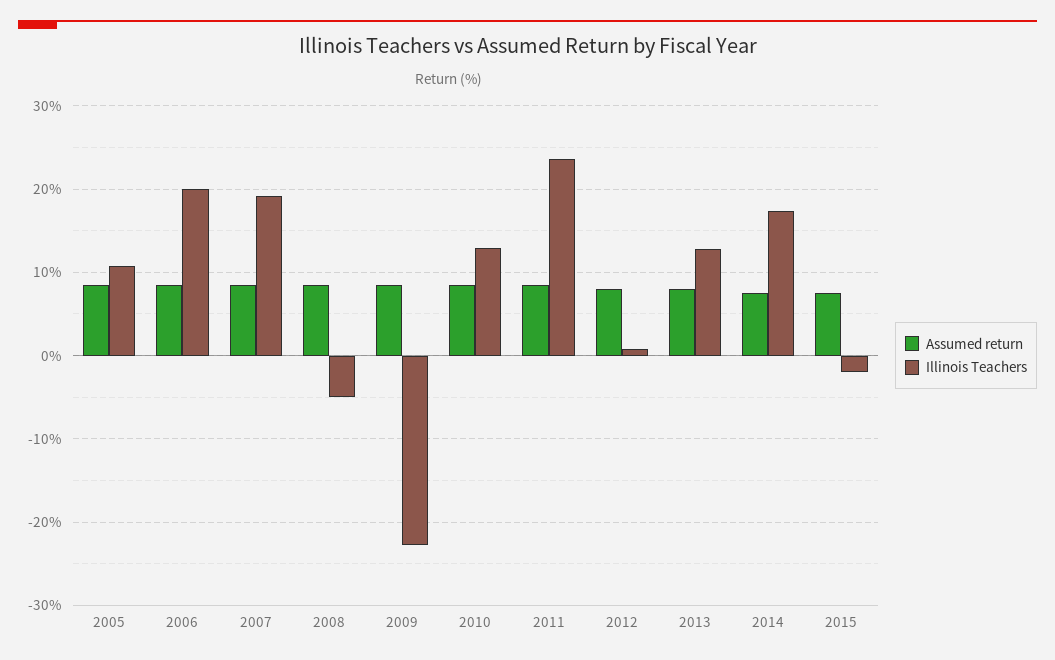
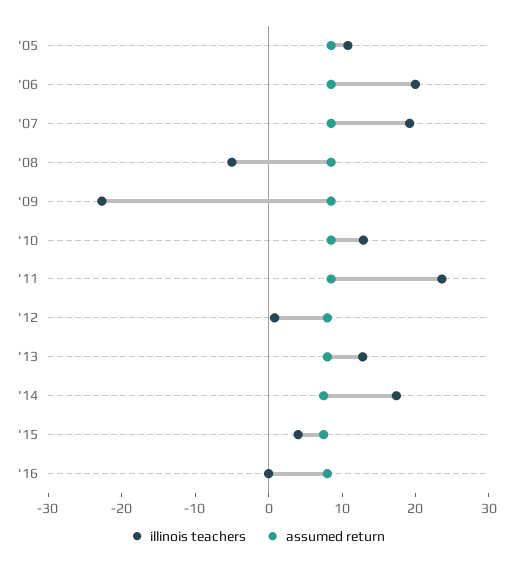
Illinois Teachers, 2015: -2 -> 4
Illinois Teachers, '16: none -> 0
Assumed return, '16: none -> 8

